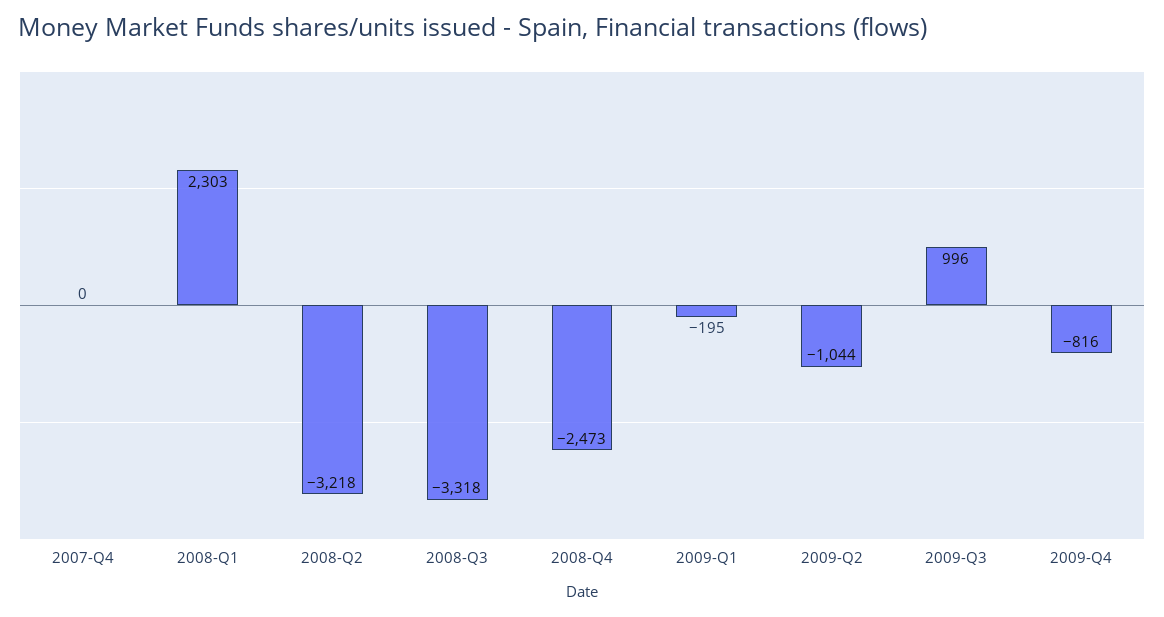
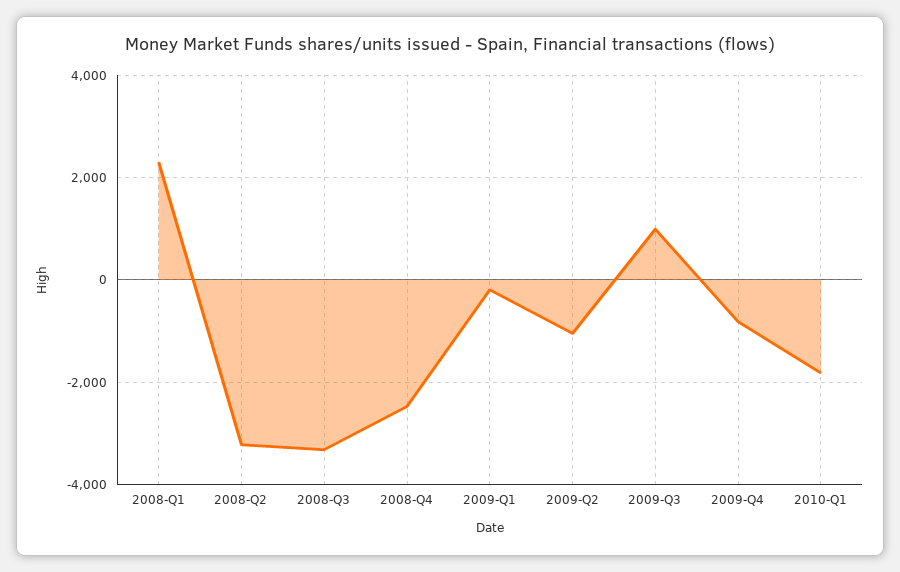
2007-Q4: 0 -> none
2010-Q1: none -> -1800

